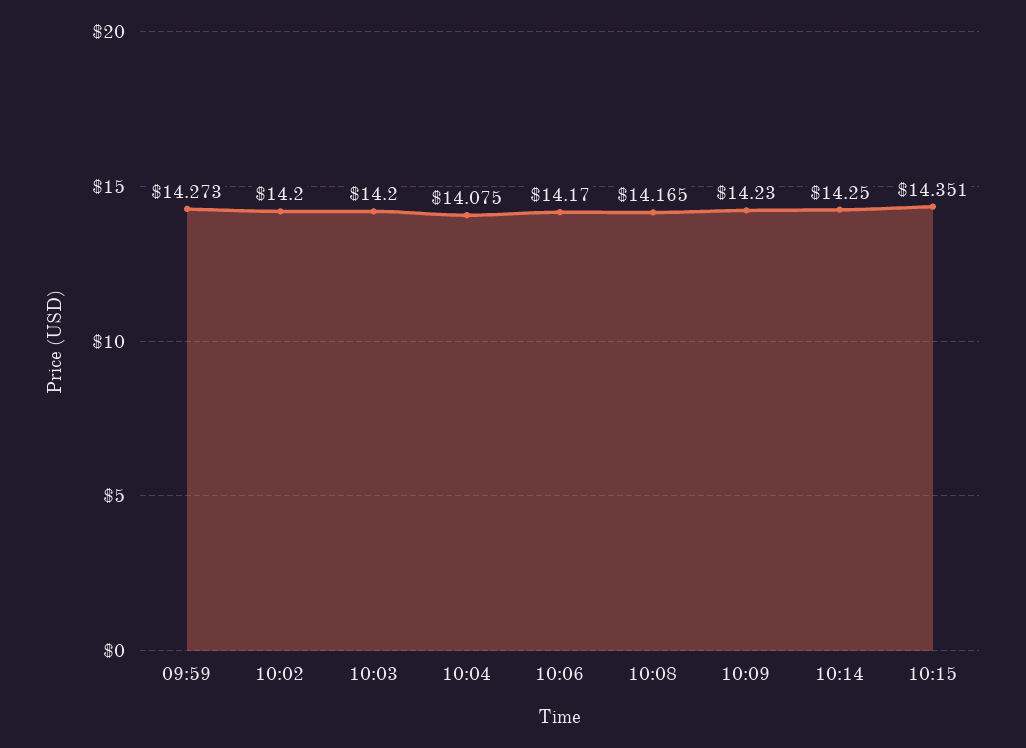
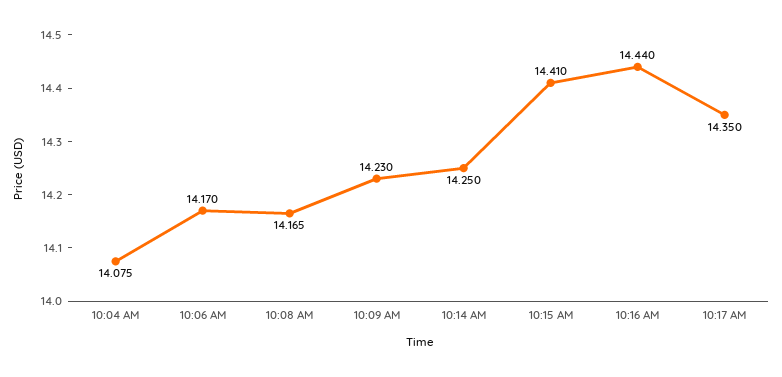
09:59: 14.273 -> none
10:02: 14.2 -> none
10:03: 14.2 -> none
10:15: 14.351 -> 14.41
10:16 AM: none -> 14.44
10:17 AM: none -> 14.35

